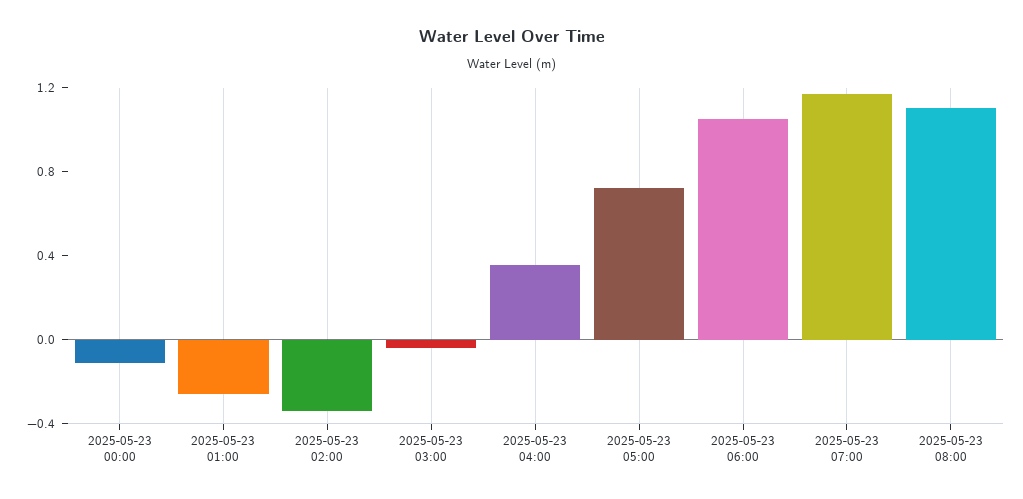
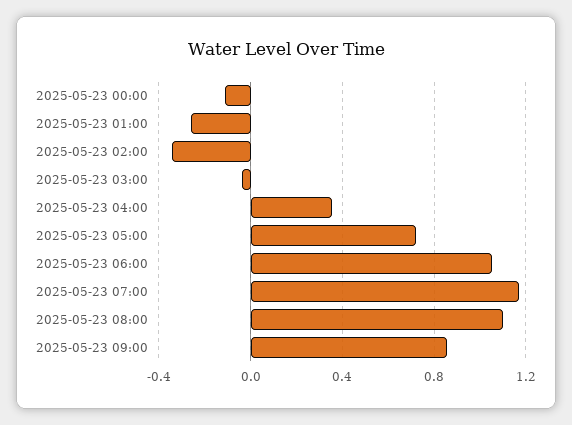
2025-05-23 09:00: none -> 0.85

